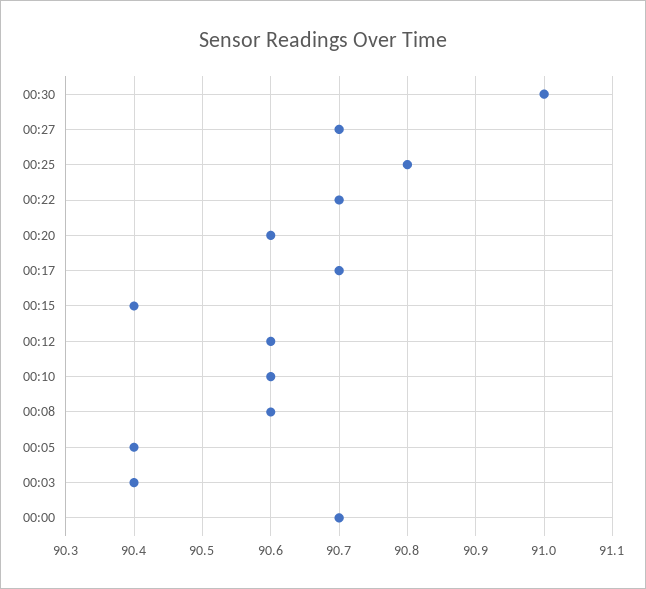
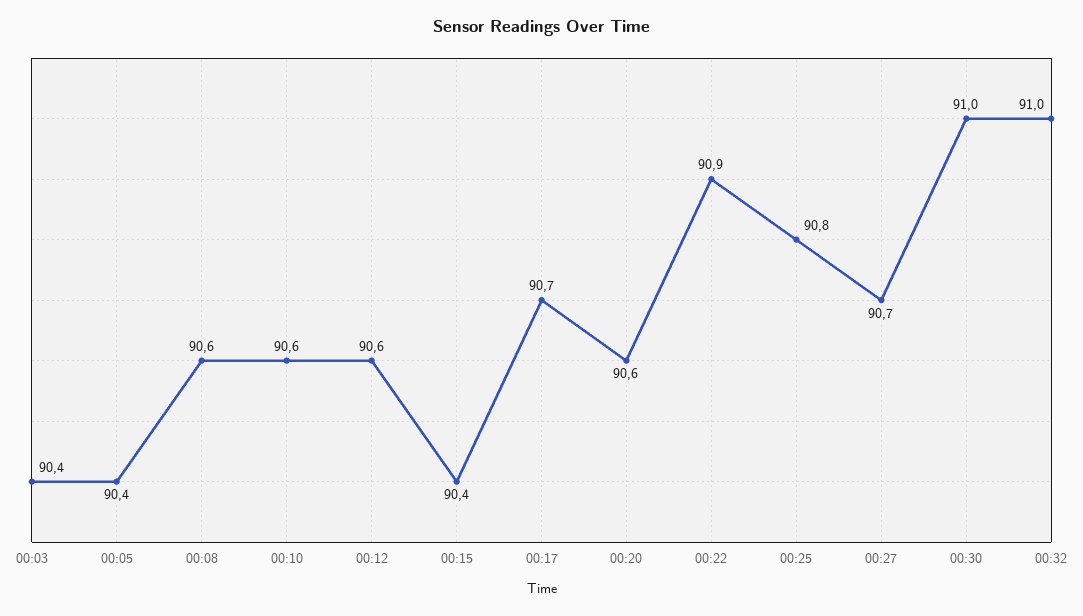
00:22: 90.7 -> 90.9
00:00: 90.7 -> none
00:32: none -> 91

